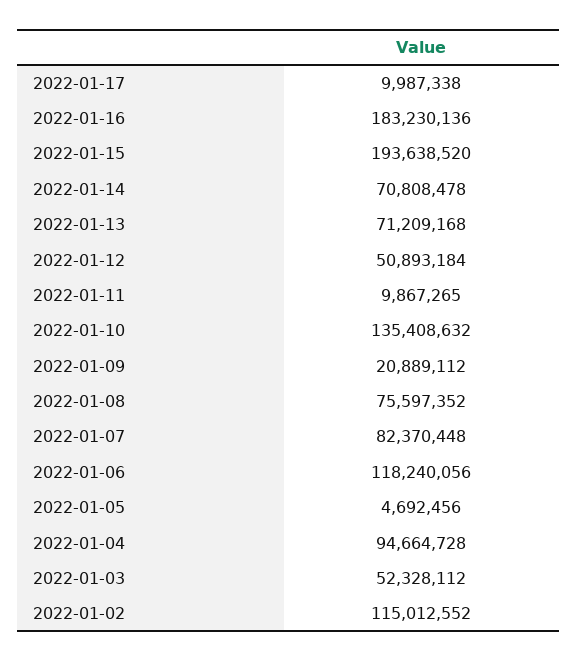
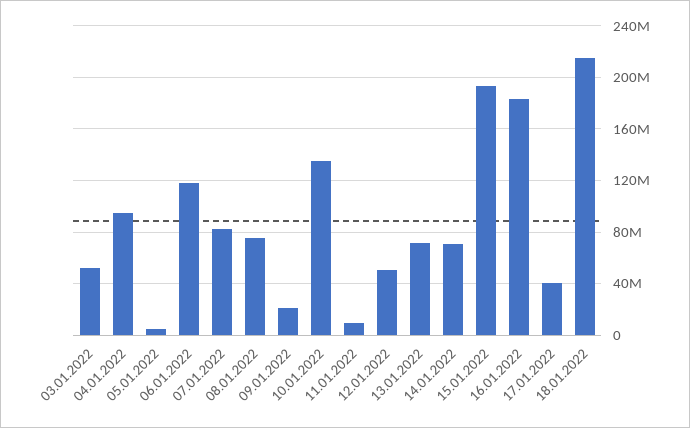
2022-01-17: 9987338 -> 40000000
2022-01-02: 115012552 -> none
18.01.2022: none -> 215000000

